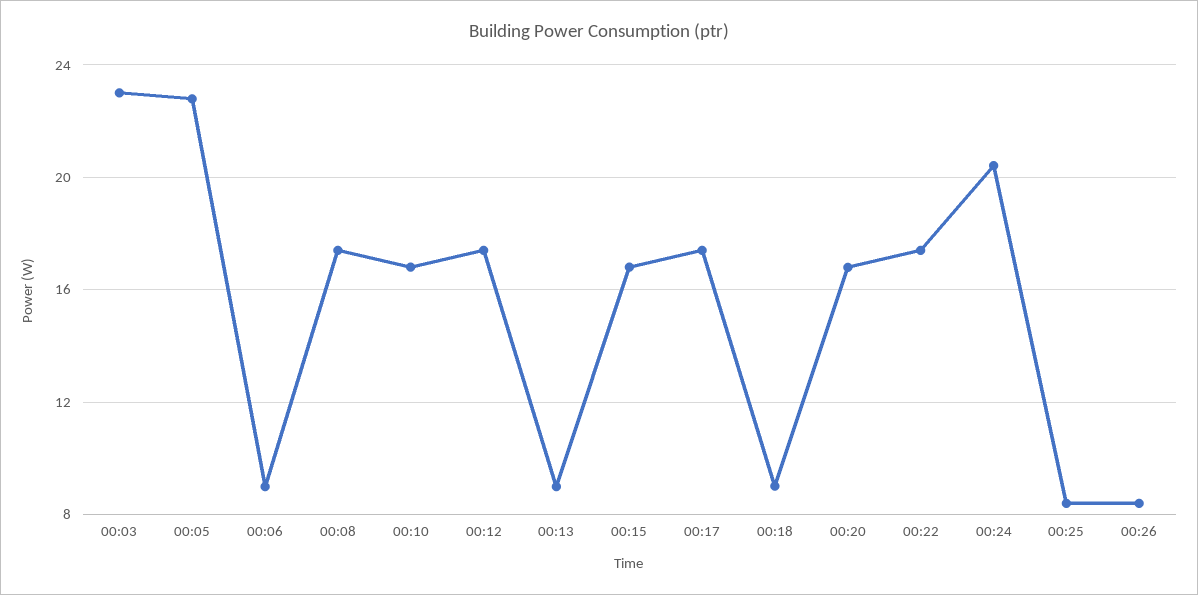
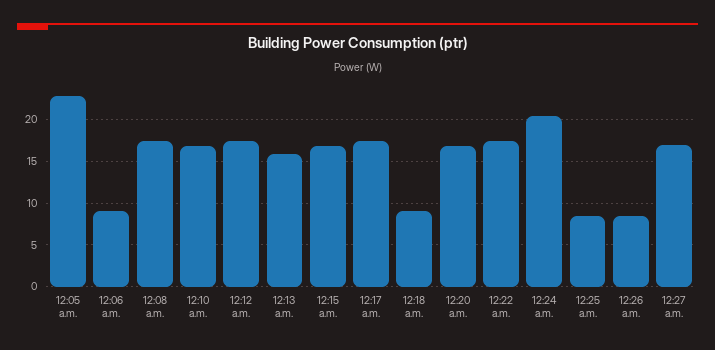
00:03: 23 -> none
00:13: 9 -> 16
12:27 a.m.: none -> 17

